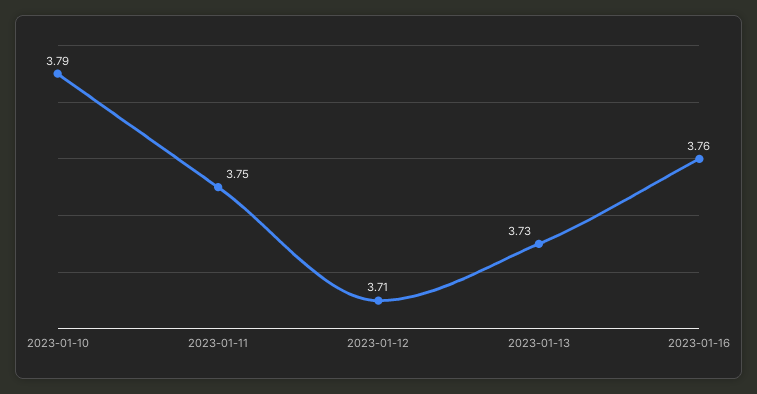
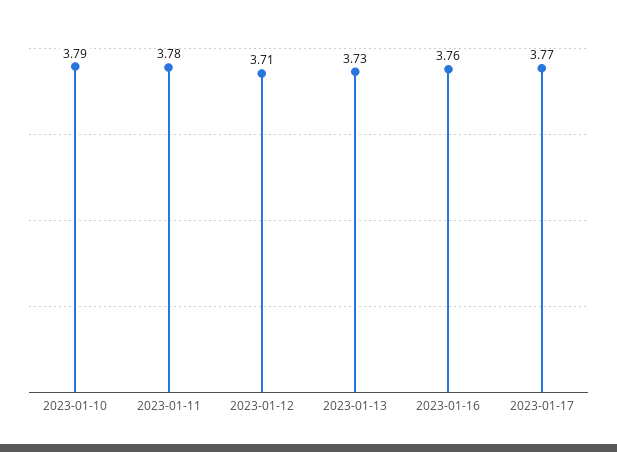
2023-01-11: 3.75 -> 3.78
2023-01-17: none -> 3.77

